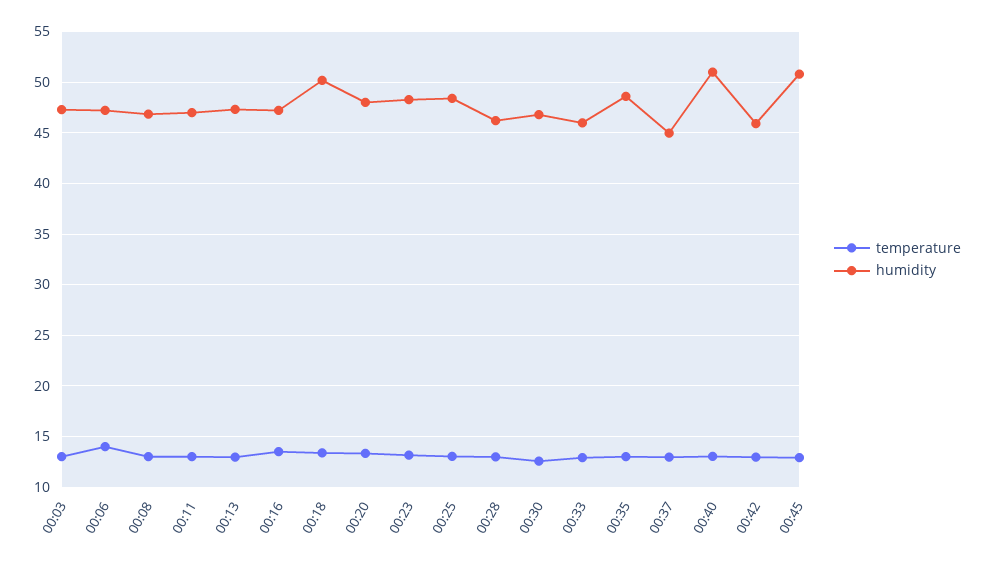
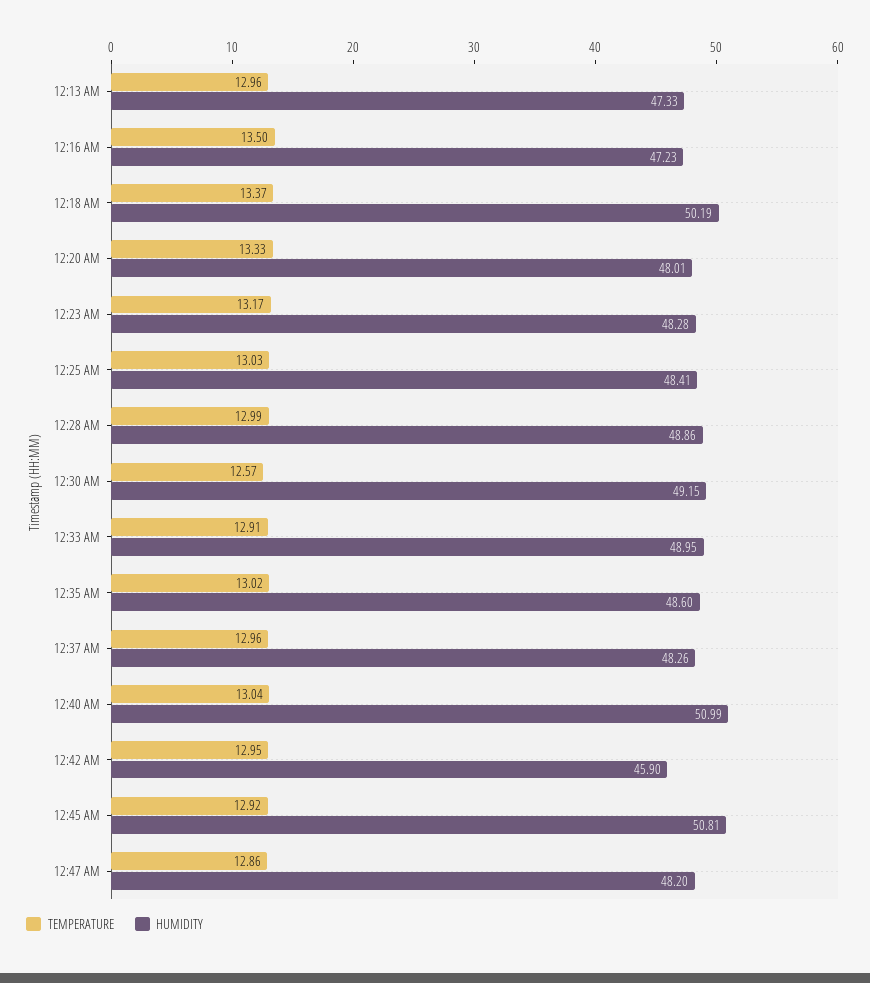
temperature, 00:03: 13 -> none
humidity, 00:03: 47 -> none
temperature, 00:06: 14 -> none
humidity, 00:06: 47 -> none
temperature, 00:08: 13 -> none
humidity, 00:08: 47 -> none
temperature, 00:11: 13 -> none
humidity, 00:11: 47 -> none
humidity, 00:28: 46 -> 48.86
humidity, 00:30: 47 -> 49.15
humidity, 00:33: 46 -> 48.95
humidity, 00:37: 45 -> 48.26
temperature, 12:47 AM: none -> 12.86
humidity, 12:47 AM: none -> 48.2

